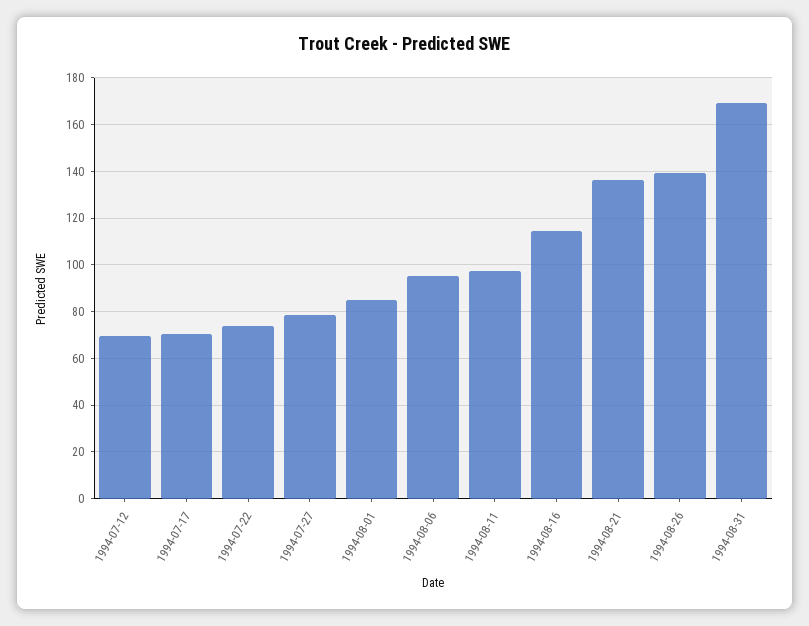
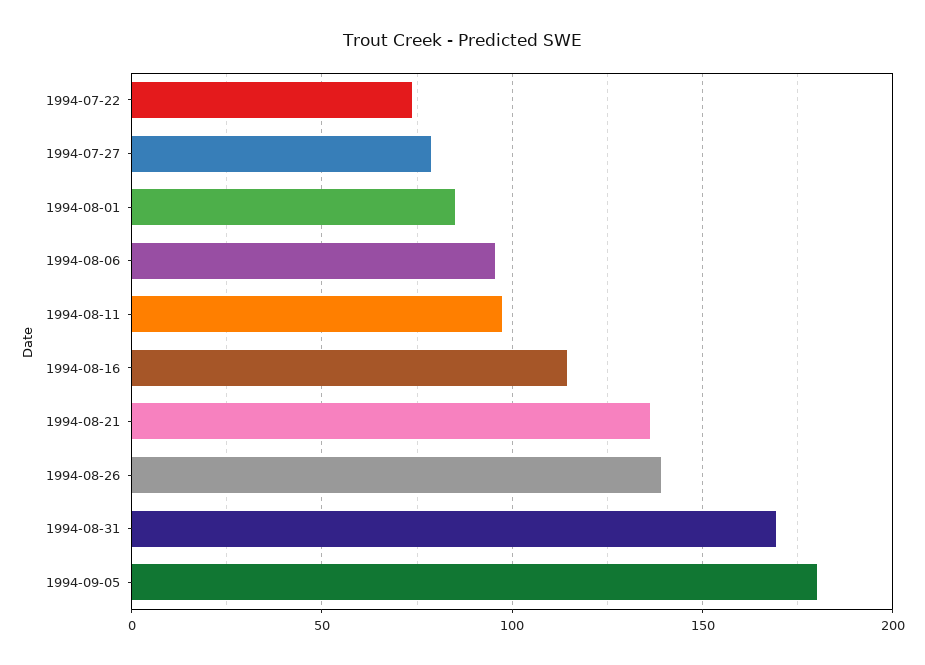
1994-07-12: 70 -> none
1994-07-17: 70 -> none
1994-09-05: none -> 180

